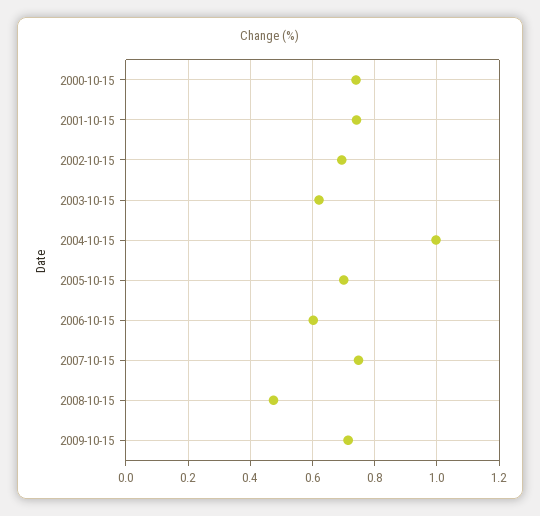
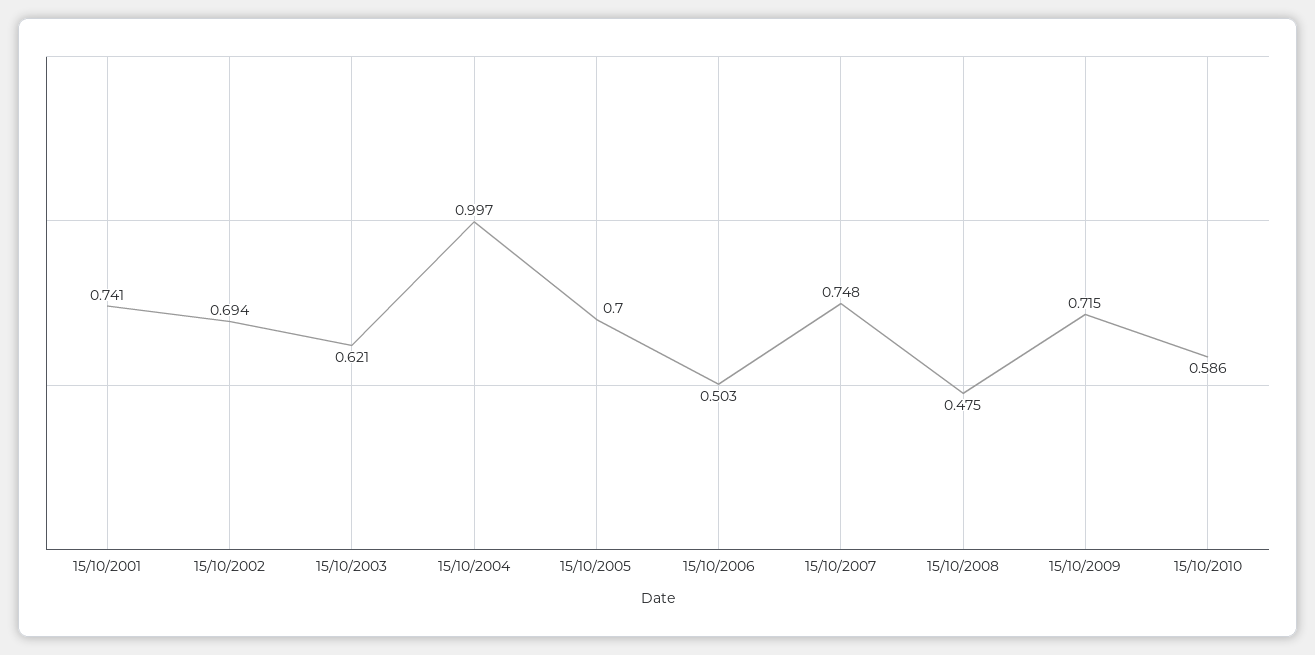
2000-10-15: 0.74 -> none
2006-10-15: 0.6 -> 0.503
15/10/2010: none -> 0.586

